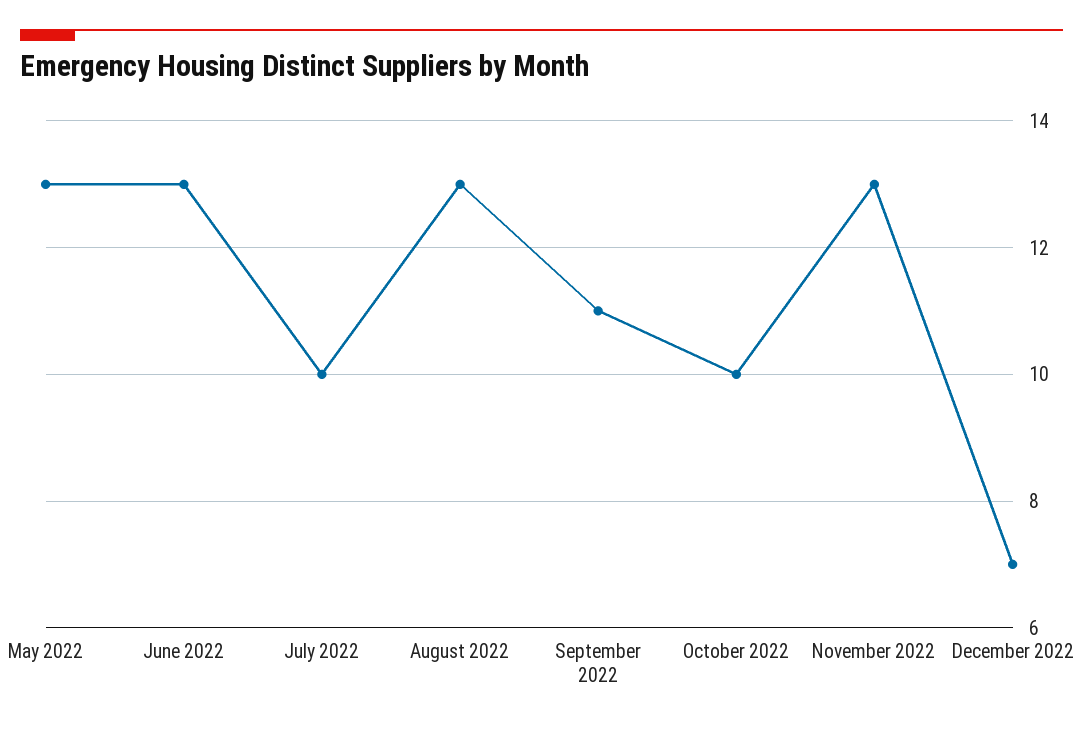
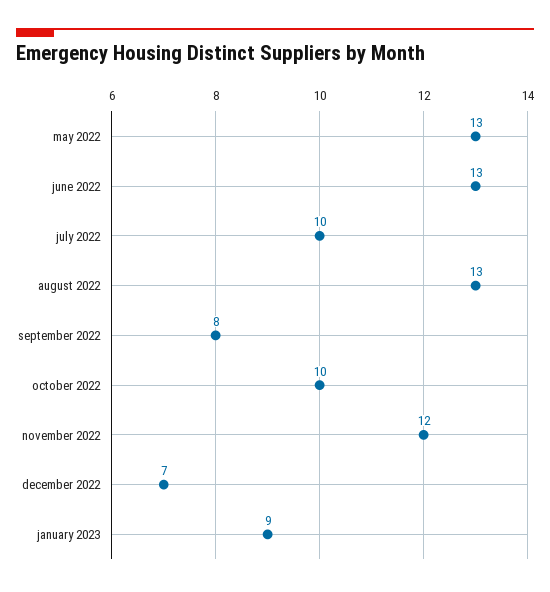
September 2022: 11 -> 8
November 2022: 13 -> 12
january 2023: none -> 9

